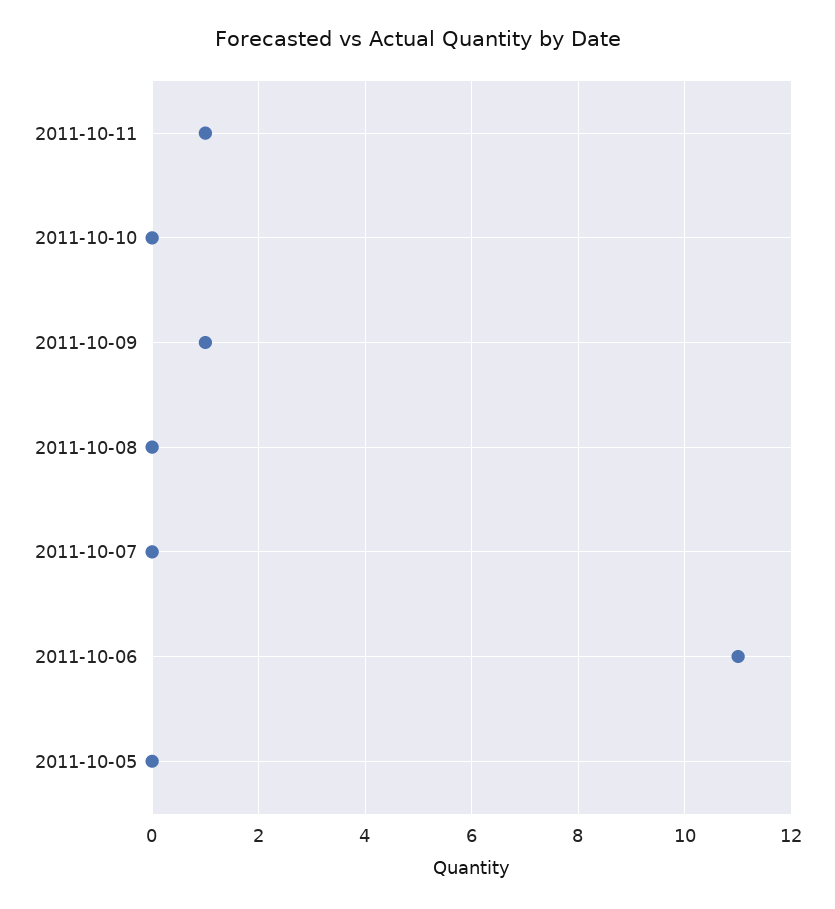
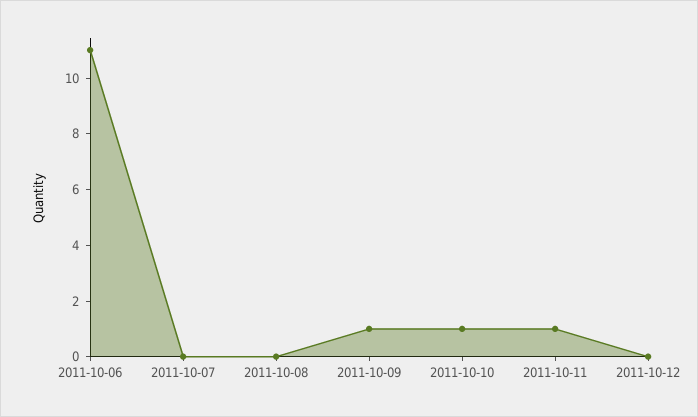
2011-10-10: 0 -> 1
2011-10-05: 0 -> none
2011-10-12: none -> 0

